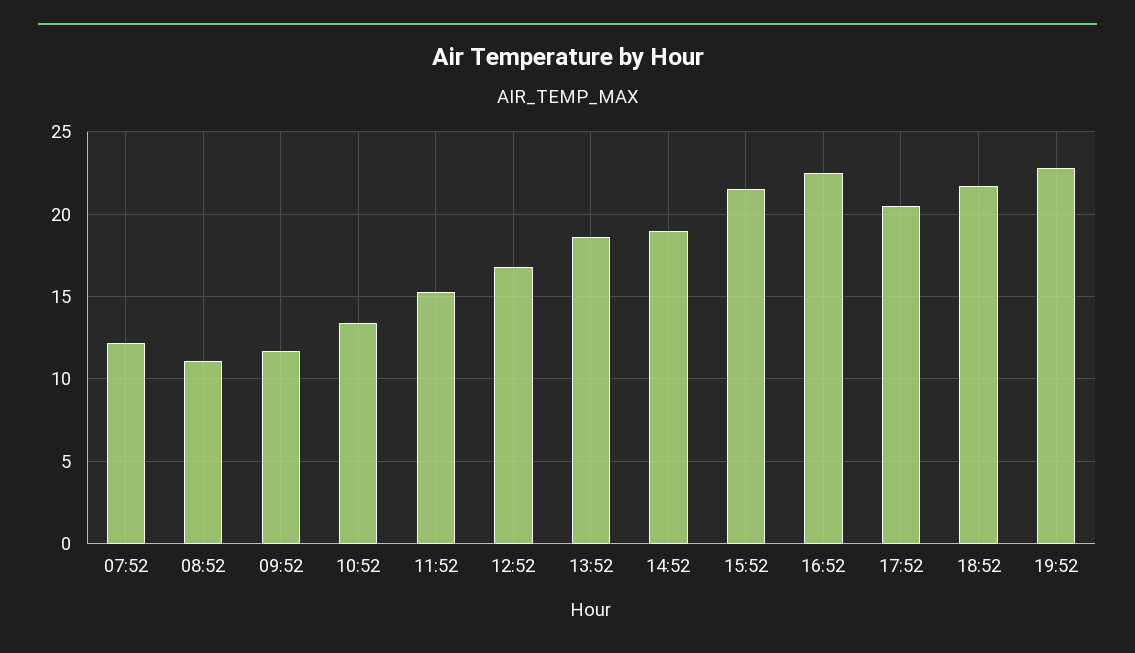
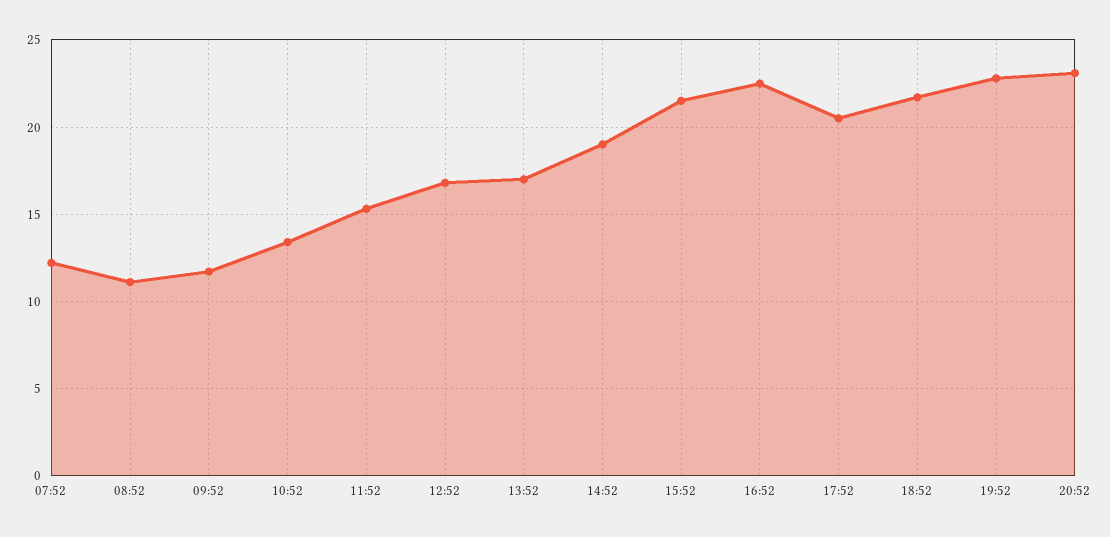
13:52: 18.5 -> 17
20:52: none -> 23

